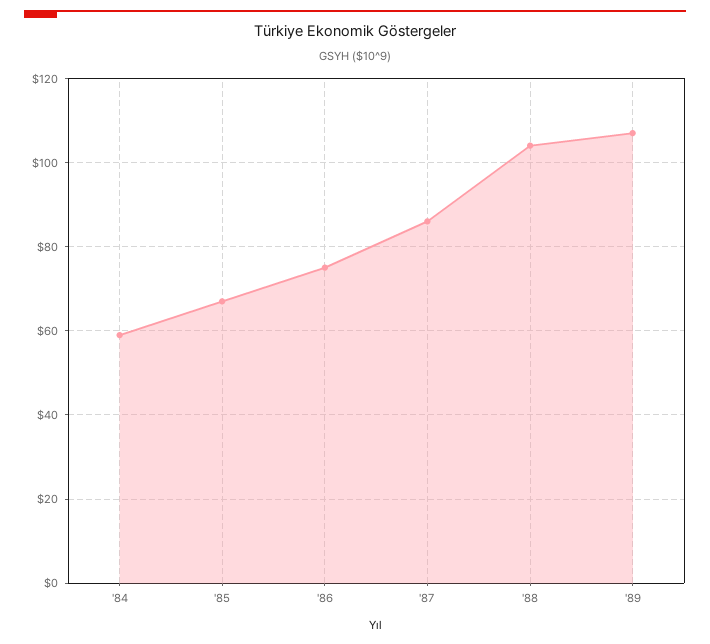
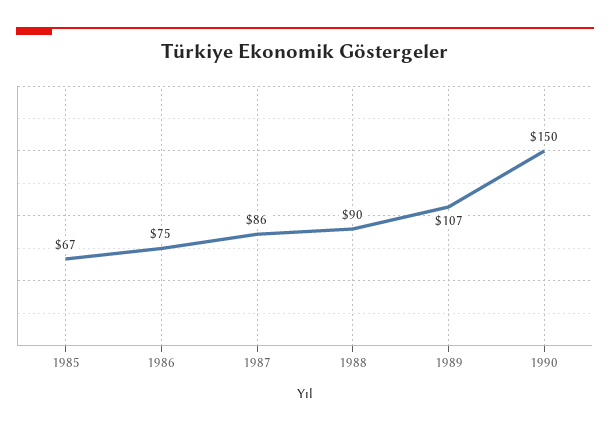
'84: 60 -> none
'88: 105 -> 90
1990: none -> 150

